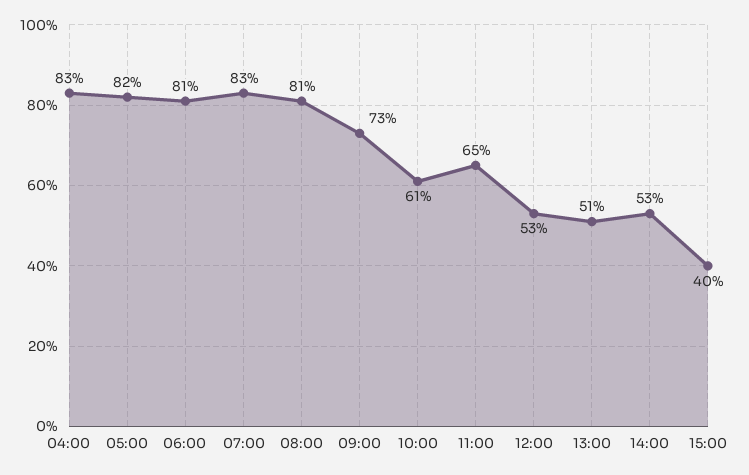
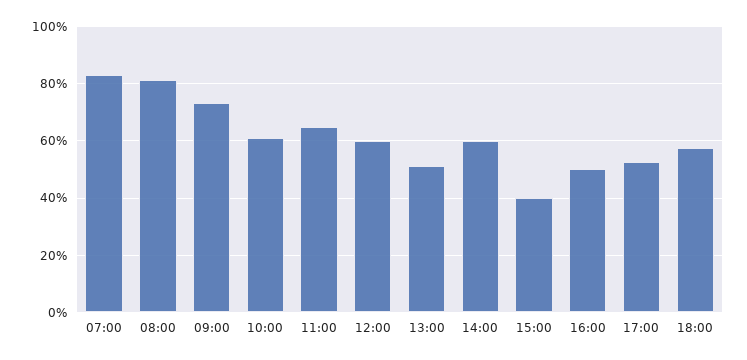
04:00: 83 -> none
05:00: 82 -> none
06:00: 81 -> none
12:00: 53 -> 60
14:00: 53 -> 60
16:00: none -> 50
17:00: none -> 52.5
18:00: none -> 57.5

